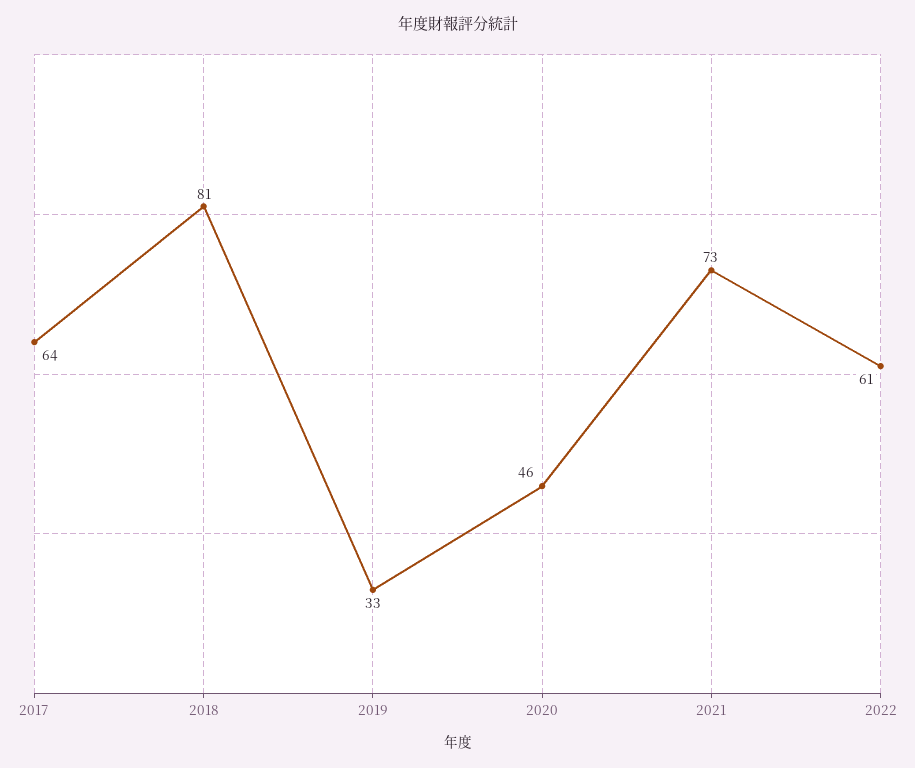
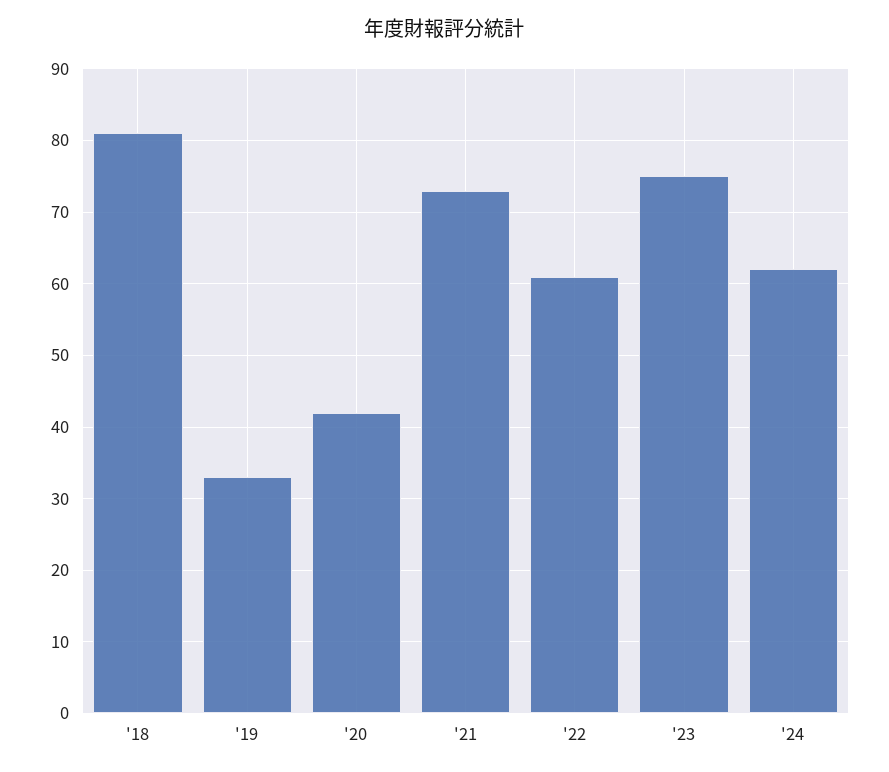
2017: 64 -> none
2020: 46 -> 42
'23: none -> 75
'24: none -> 62

